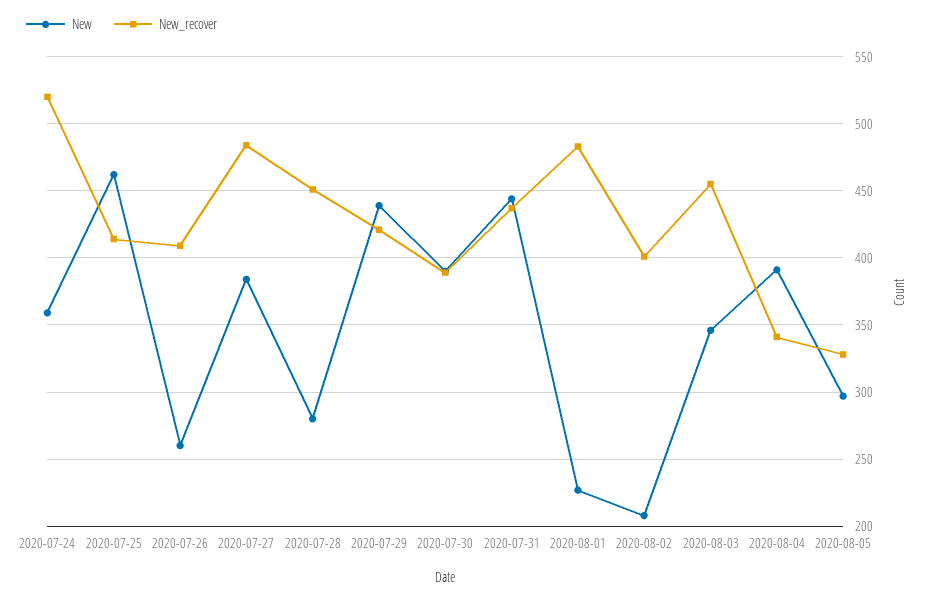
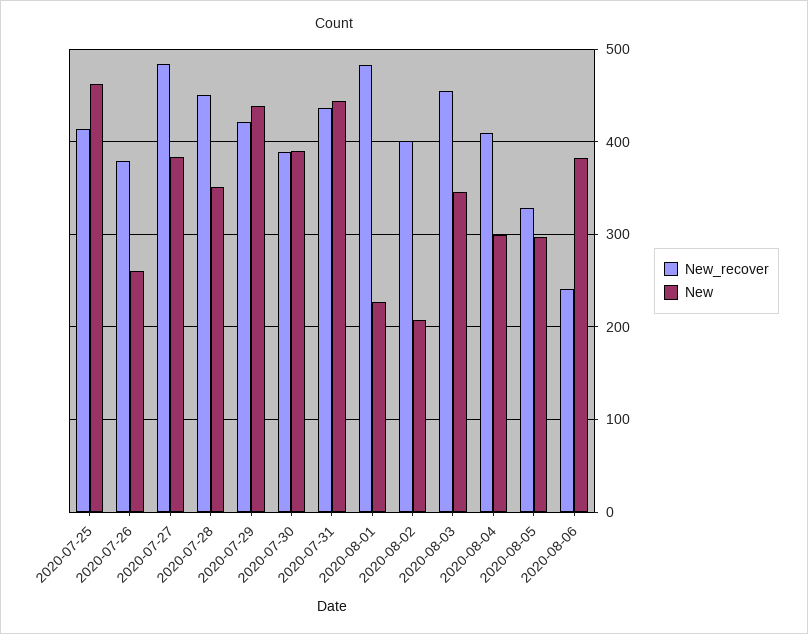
New, 2020-07-24: 360 -> none
New_recover, 2020-07-24: 520 -> none
New_recover, 2020-07-26: 410 -> 380
New, 2020-07-28: 280 -> 350
New, 2020-08-04: 390 -> 300
New_recover, 2020-08-04: 340 -> 410
New_recover, 2020-08-06: none -> 240
New, 2020-08-06: none -> 380

